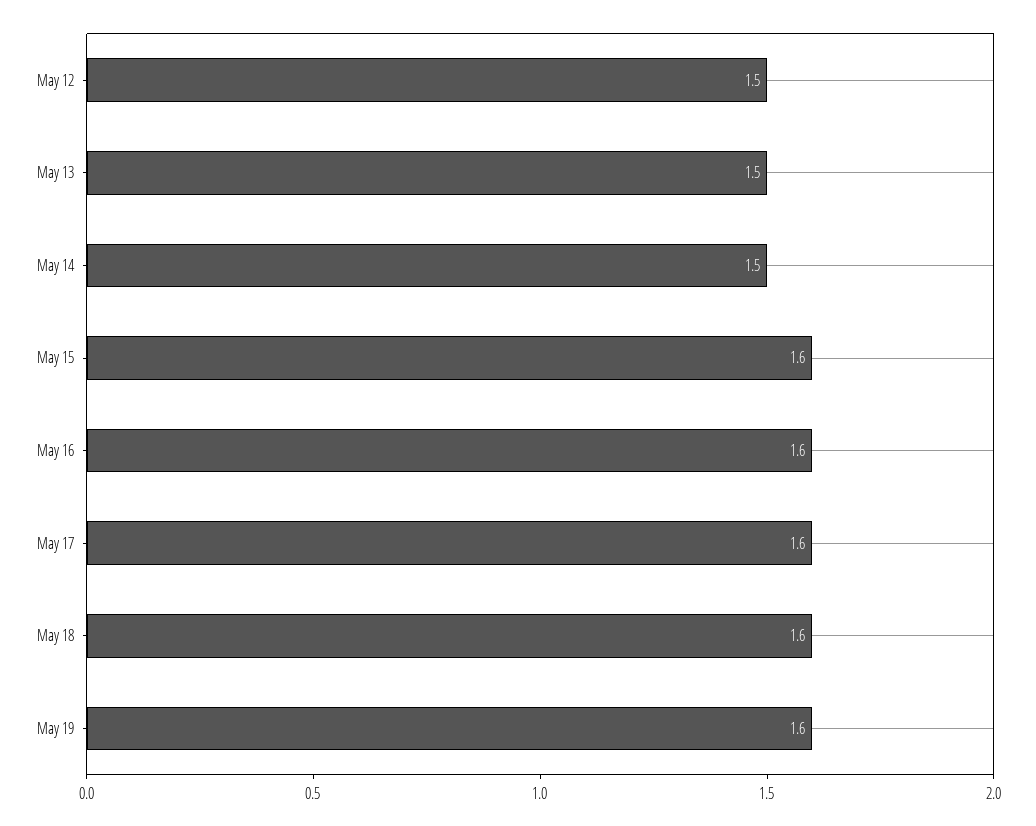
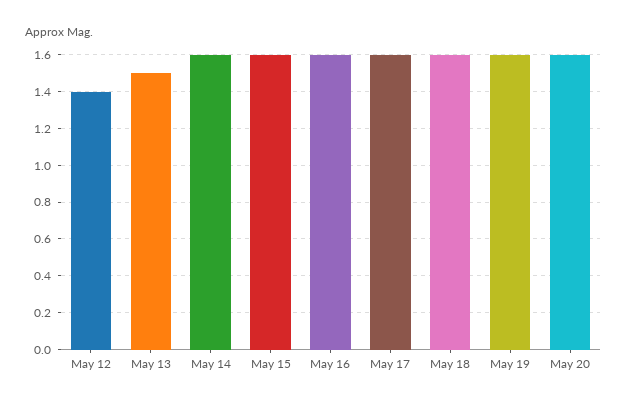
May 12: 1.5 -> 1.4
May 14: 1.5 -> 1.6
May 20: none -> 1.6

